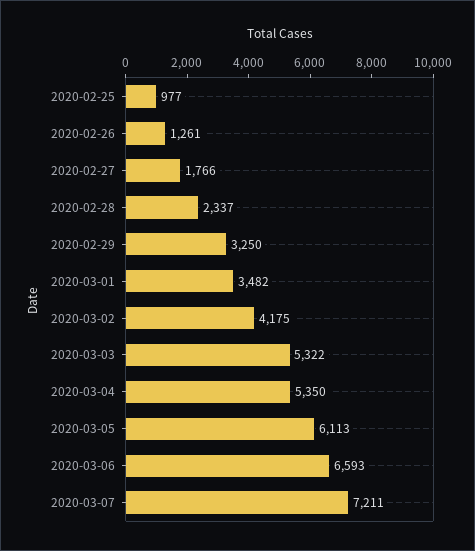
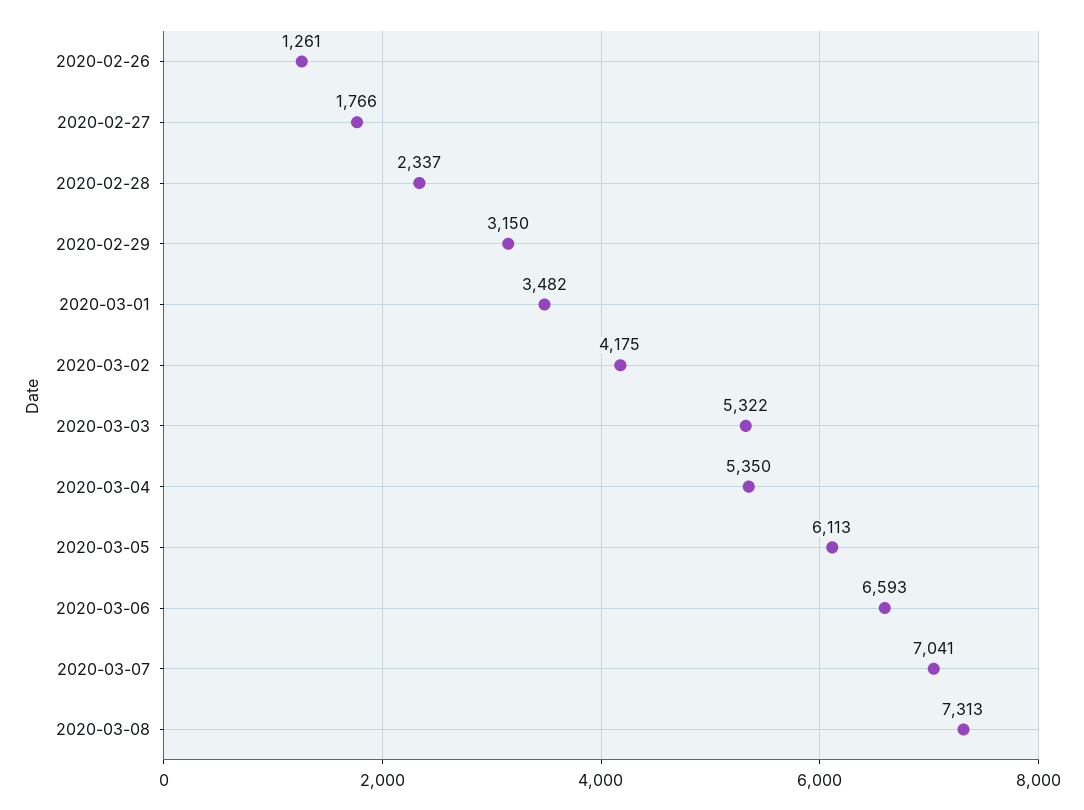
2020-02-25: 977 -> none
2020-02-29: 3250 -> 3150
2020-03-07: 7211 -> 7041
2020-03-08: none -> 7313

